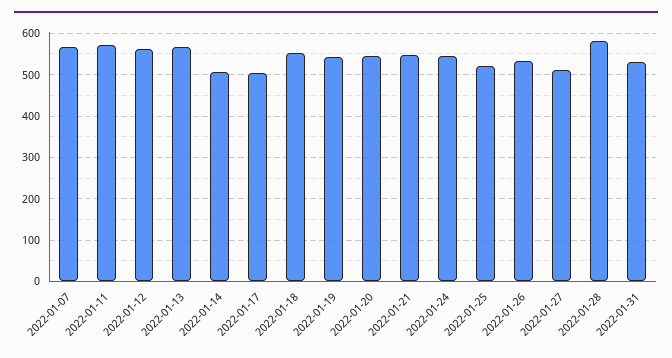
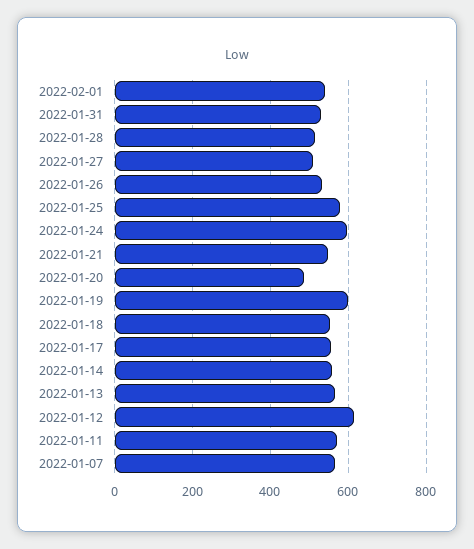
2022-01-12: 560 -> 620
2022-01-14: 500 -> 560
2022-01-17: 500 -> 560
2022-01-19: 540 -> 600
2022-01-20: 540 -> 480
2022-01-24: 540 -> 600
2022-01-25: 520 -> 580
2022-01-28: 580 -> 520
2022-02-01: none -> 540

